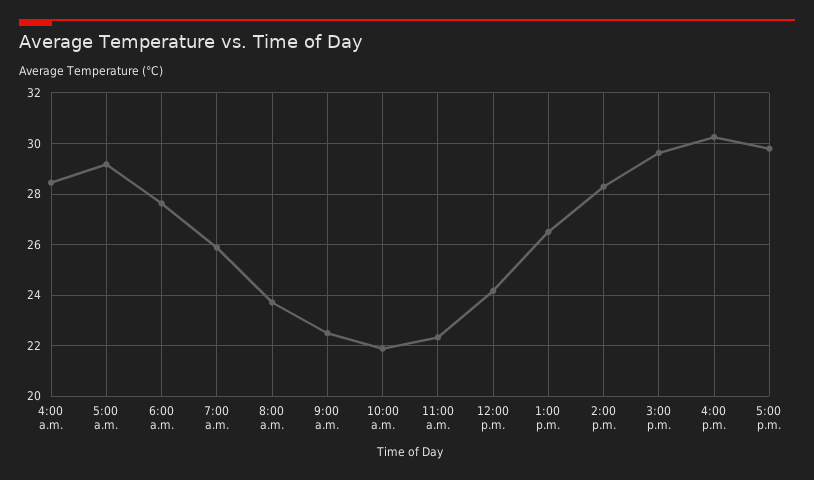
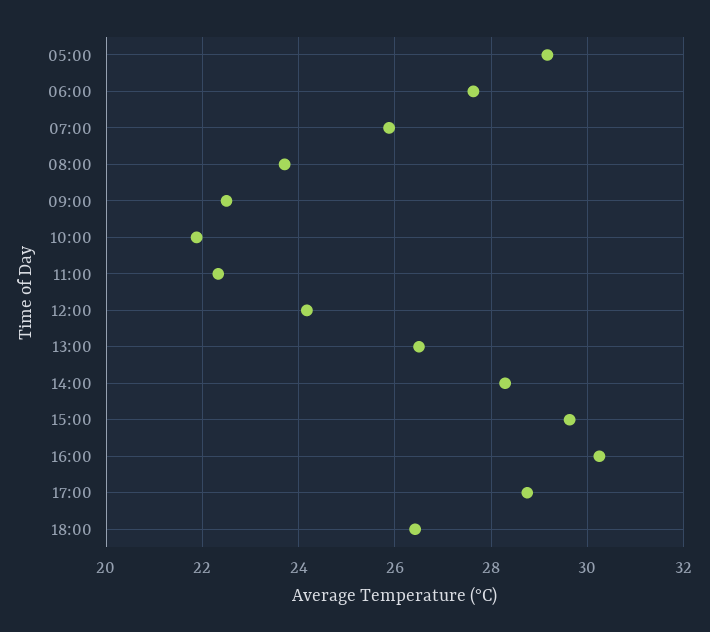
4:00 a.m.: 28.5 -> none
5:00 p.m.: 29.75 -> 28.8
18:00: none -> 26.4

